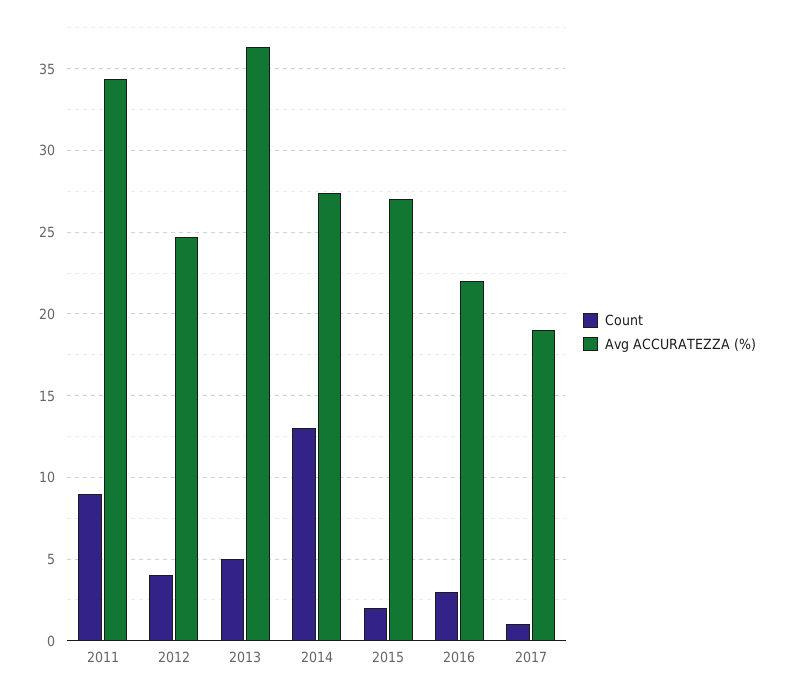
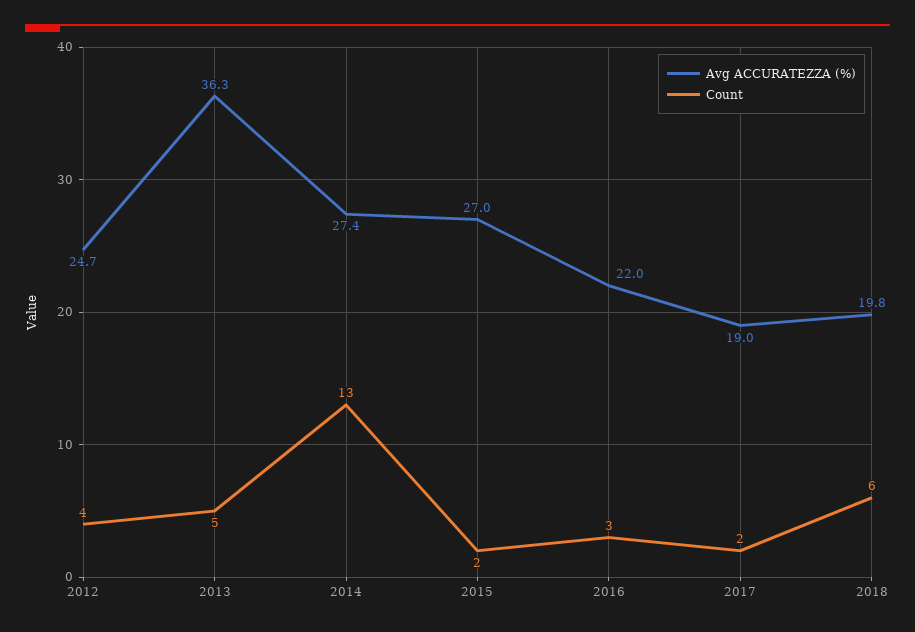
Count, 2011: 9 -> none
Avg ACCURATEZZA (%), 2011: 34.5 -> none
Count, 2017: 1 -> 2
Avg ACCURATEZZA (%), 2018: none -> 19.8
Count, 2018: none -> 6

